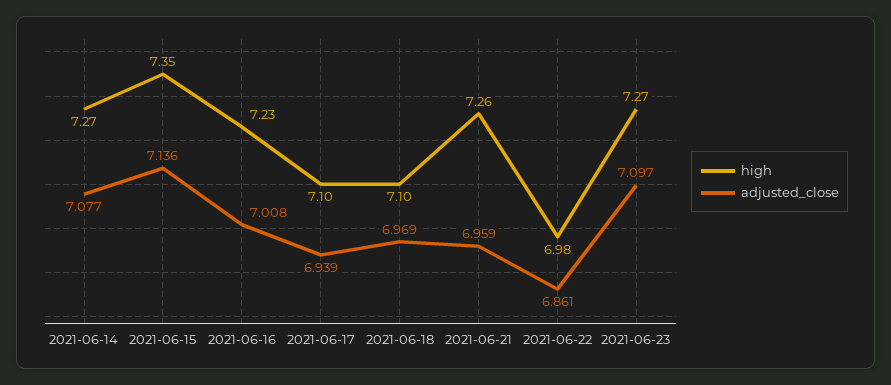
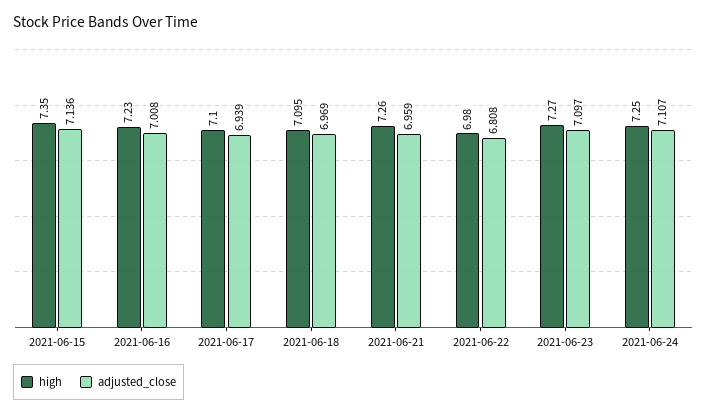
high, 2021-06-14: 7.27 -> none
adjusted_close, 2021-06-14: 7.077 -> none
adjusted_close, 2021-06-22: 6.861 -> 6.808
high, 2021-06-24: none -> 7.25
adjusted_close, 2021-06-24: none -> 7.107

